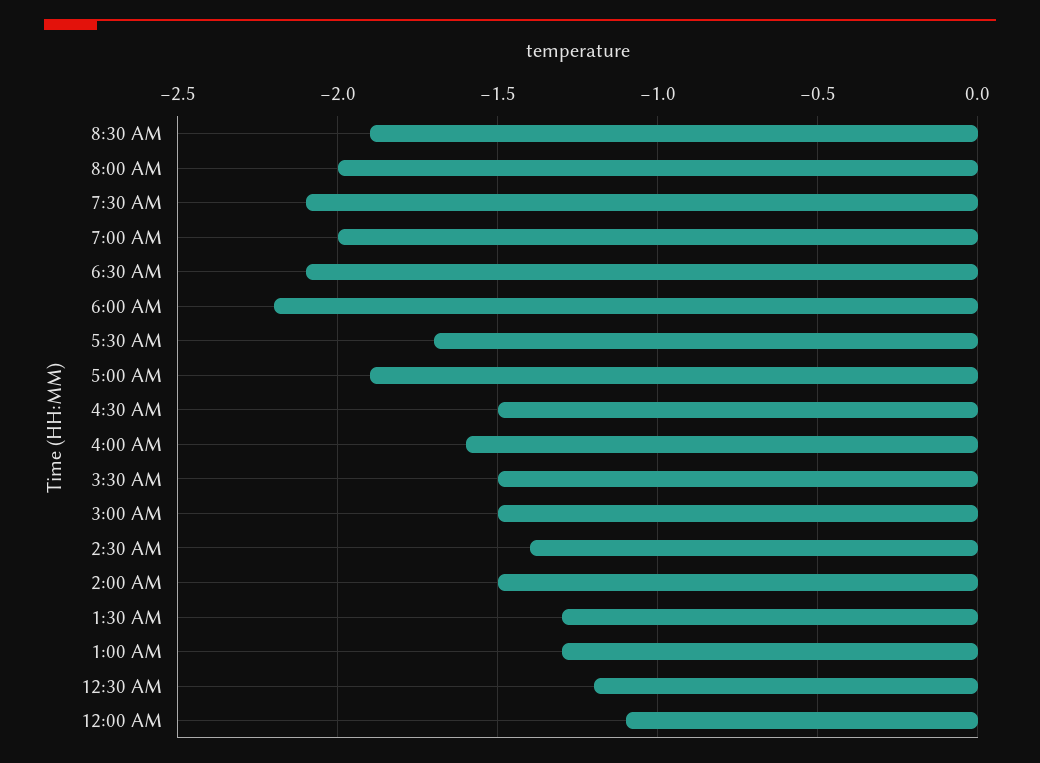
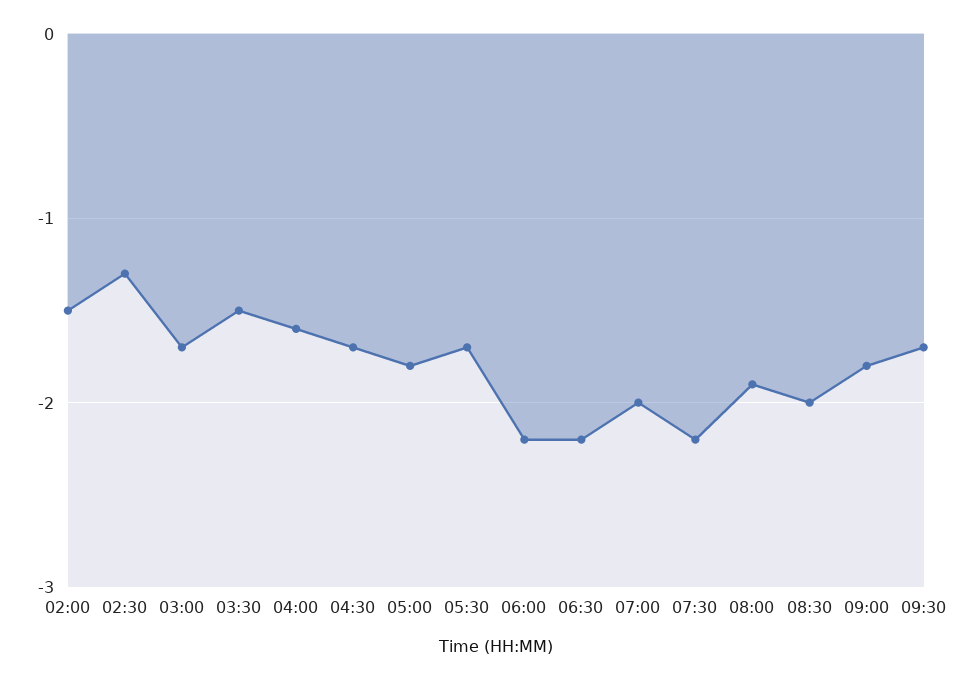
8:30 AM: -1.9 -> -2
8:00 AM: -2 -> -1.9
7:30 AM: -2.1 -> -2.2
6:30 AM: -2.1 -> -2.2
5:00 AM: -1.9 -> -1.8
4:30 AM: -1.5 -> -1.7
3:00 AM: -1.5 -> -1.7
2:30 AM: -1.4 -> -1.3
1:30 AM: -1.3 -> none
1:00 AM: -1.3 -> none
12:30 AM: -1.2 -> none
12:00 AM: -1.1 -> none
09:00: none -> -1.8
09:30: none -> -1.7

